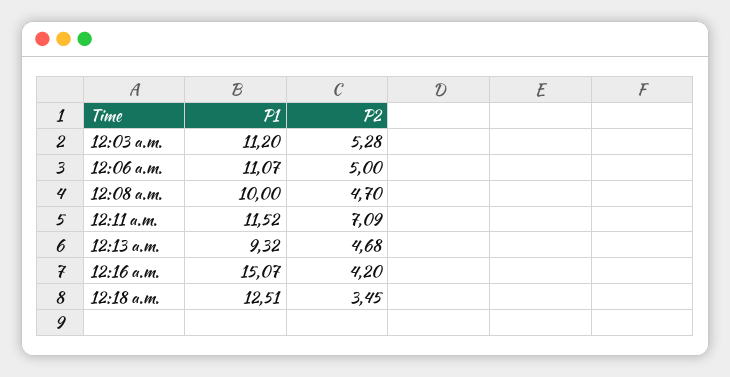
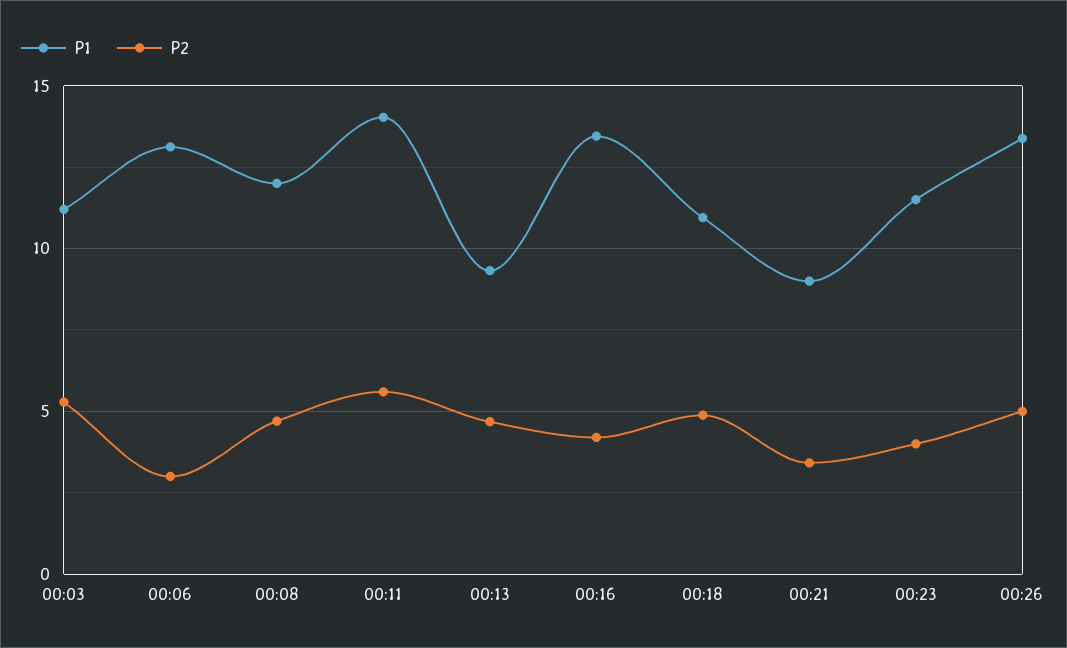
P1, 12:06 a.m.: 11.07 -> 13
P2, 12:06 a.m.: 5 -> 3
P1, 12:08 a.m.: 10 -> 12
P1, 12:11 a.m.: 11.52 -> 14
P2, 12:11 a.m.: 7.09 -> 5.5
P1, 12:16 a.m.: 15.07 -> 13.5
P1, 12:18 a.m.: 12.51 -> 11
P2, 12:18 a.m.: 3.45 -> 5
P1, 00:21: none -> 9
P2, 00:21: none -> 3.5
P1, 00:23: none -> 11.5
P2, 00:23: none -> 4
P1, 00:26: none -> 13.5
P2, 00:26: none -> 5

